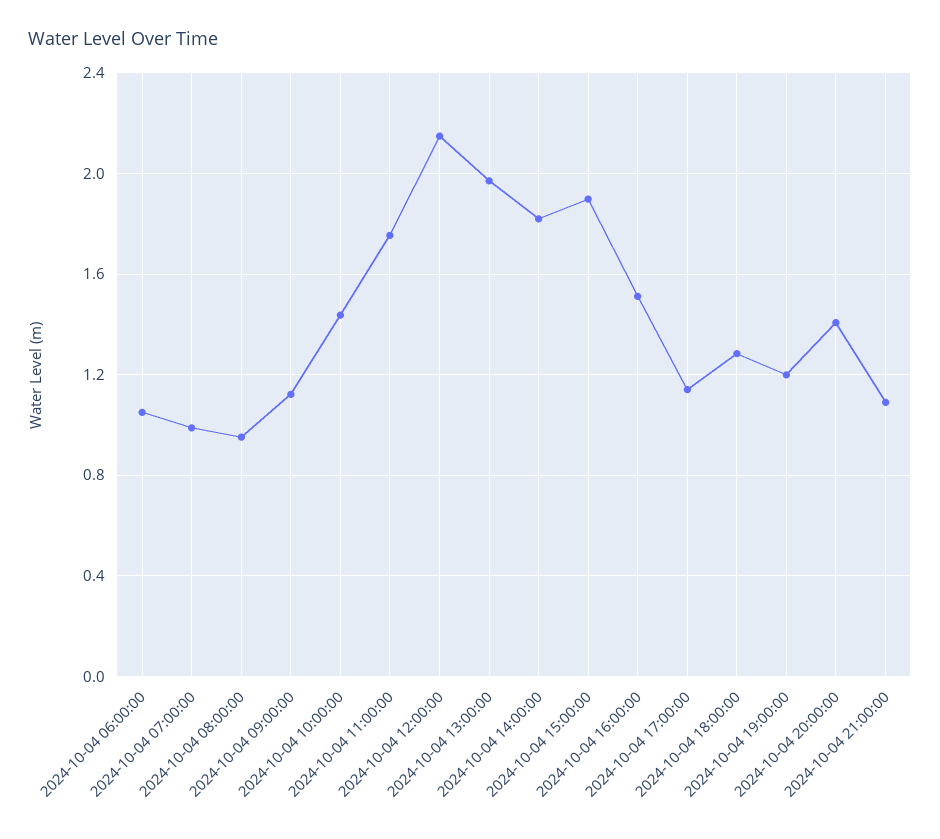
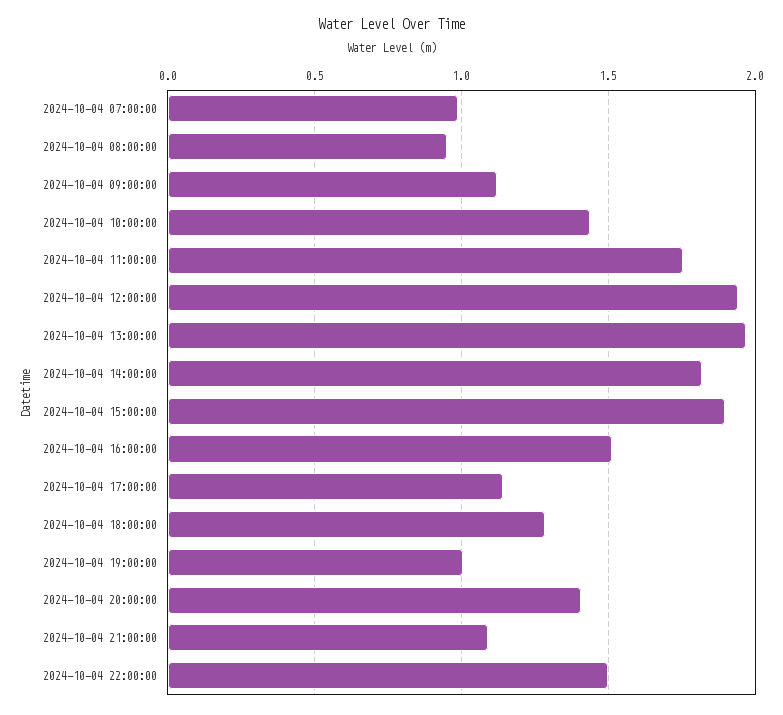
2024-10-04 06:00:00: 1.05 -> none
2024-10-04 12:00:00: 2.15 -> 1.95
2024-10-04 19:00:00: 1.2 -> 1
2024-10-04 22:00:00: none -> 1.5

